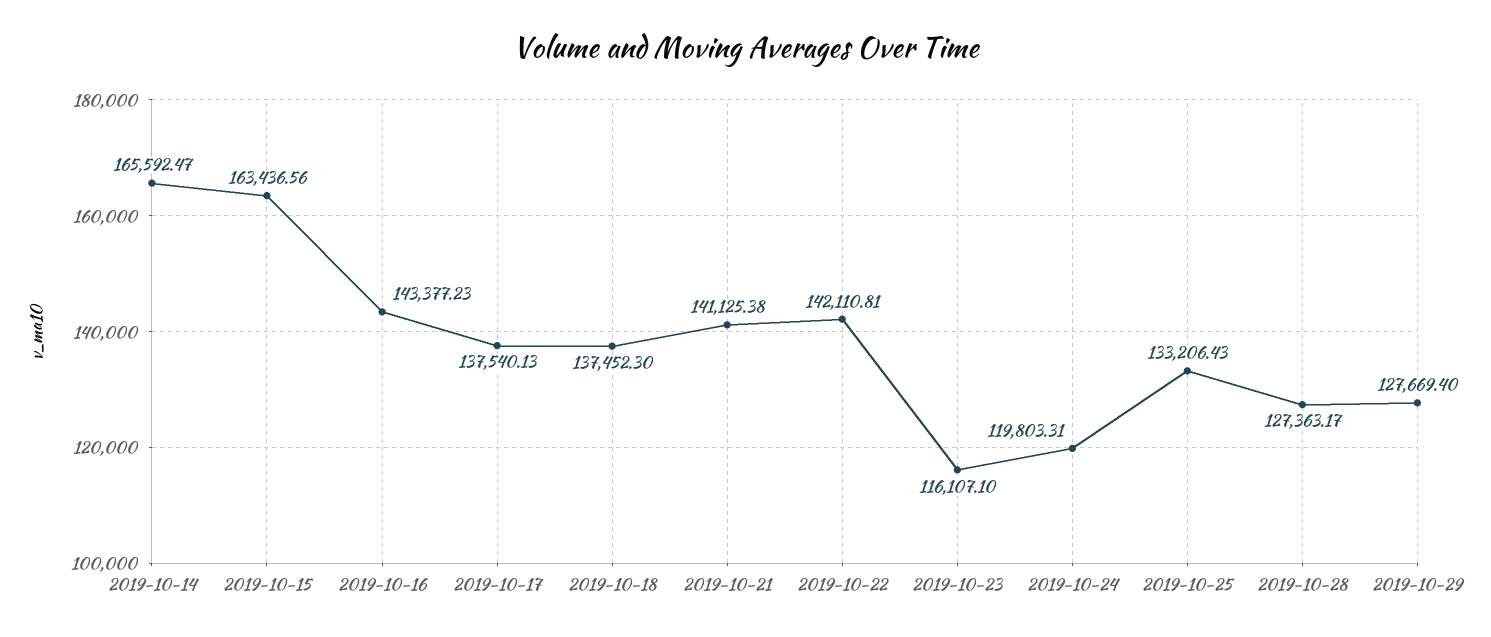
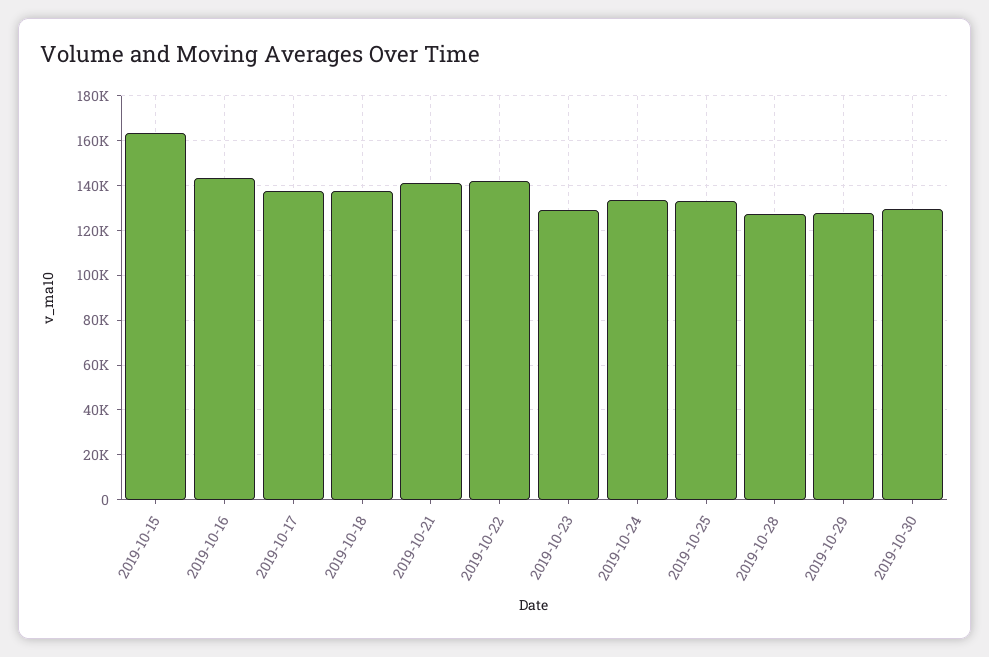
2019-10-14: 165592.47 -> none
2019-10-23: 116107.1 -> 130000
2019-10-24: 119803.31 -> 135000
2019-10-30: none -> 130000

